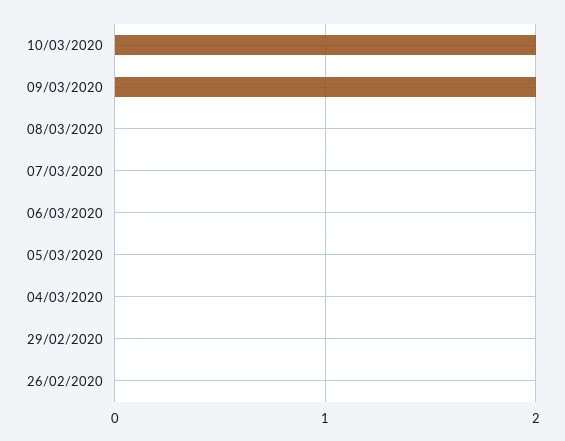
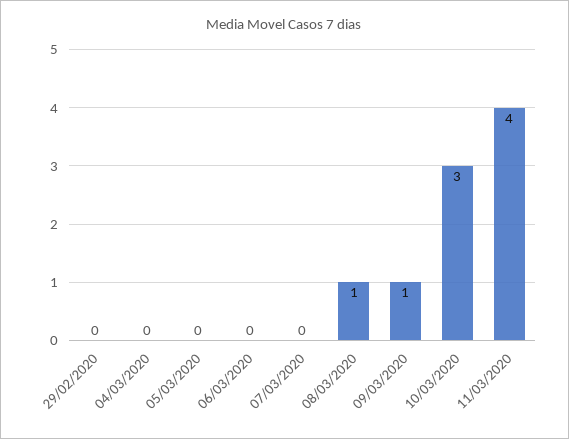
10/03/2020: 2 -> 3
09/03/2020: 2 -> 1
08/03/2020: 0 -> 1
26/02/2020: 0 -> none
11/03/2020: none -> 4

